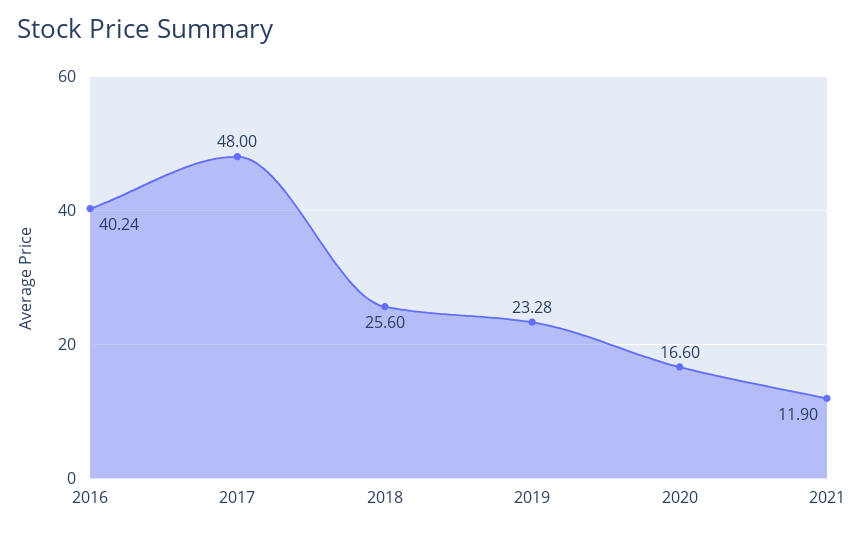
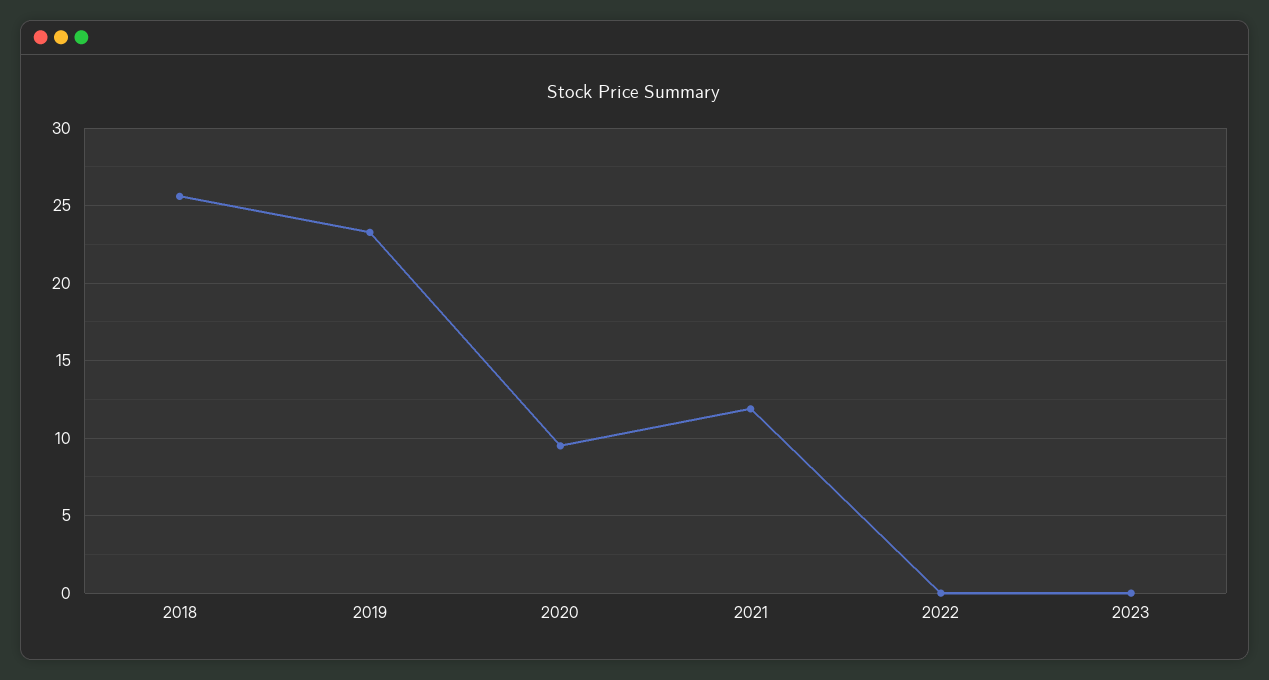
2016: 40.24 -> none
2017: 48 -> none
2020: 16.6 -> 9.5
2022: none -> 0
2023: none -> 0

